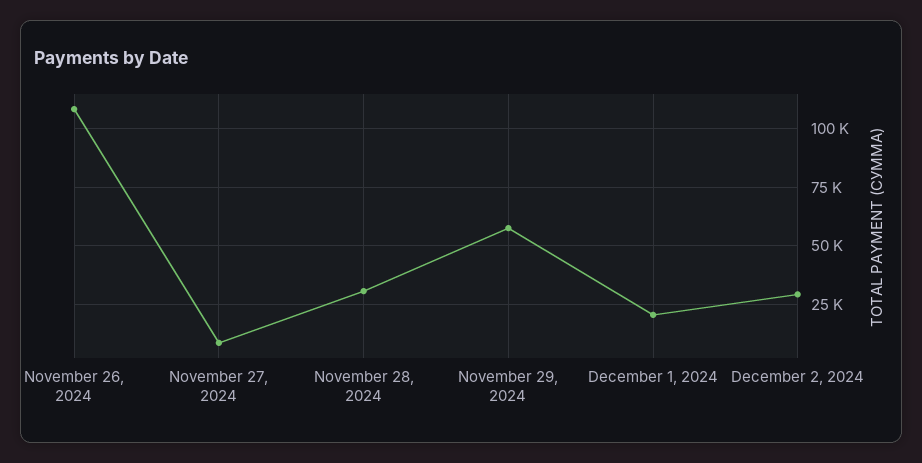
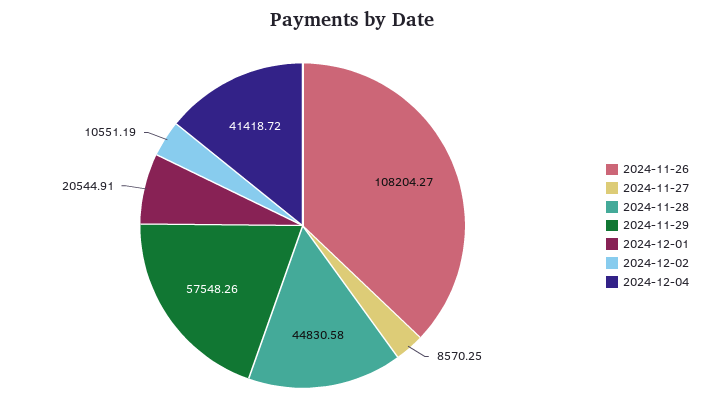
November 28, 2024: 30000 -> 44830.58
December 2, 2024: 30000 -> 10551.19
2024-12-04: none -> 41418.72

